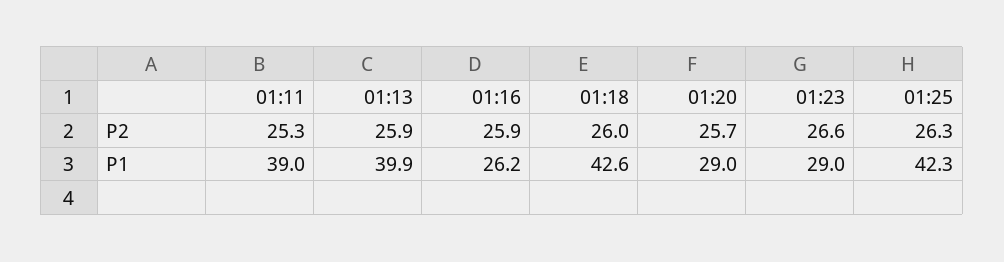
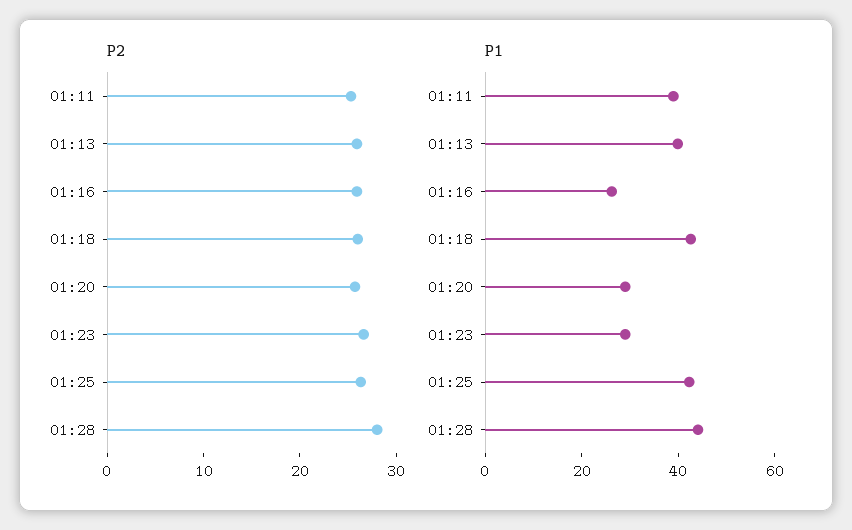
P2, 01:28: none -> 28
P1, 01:28: none -> 45

